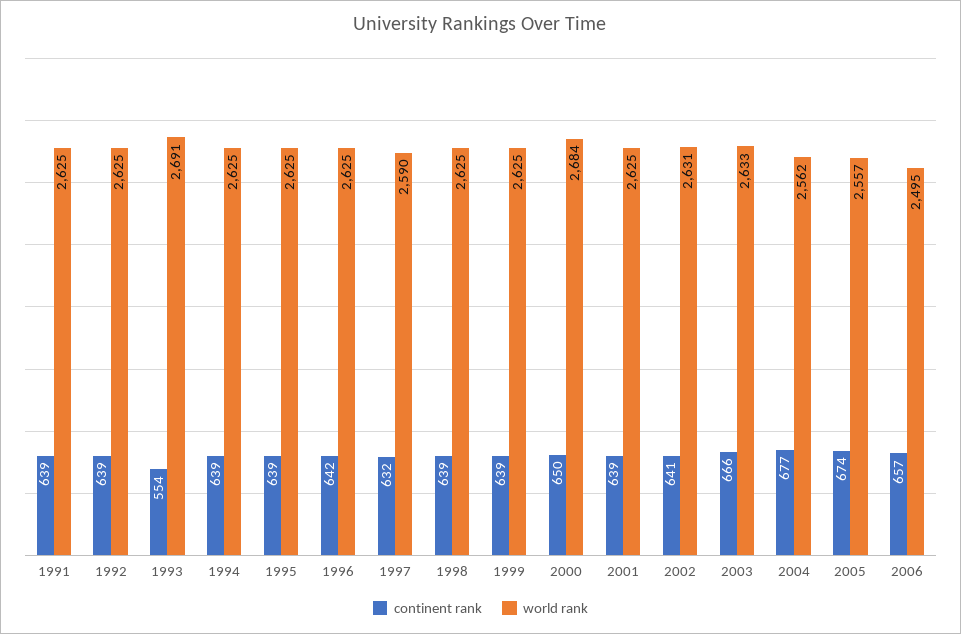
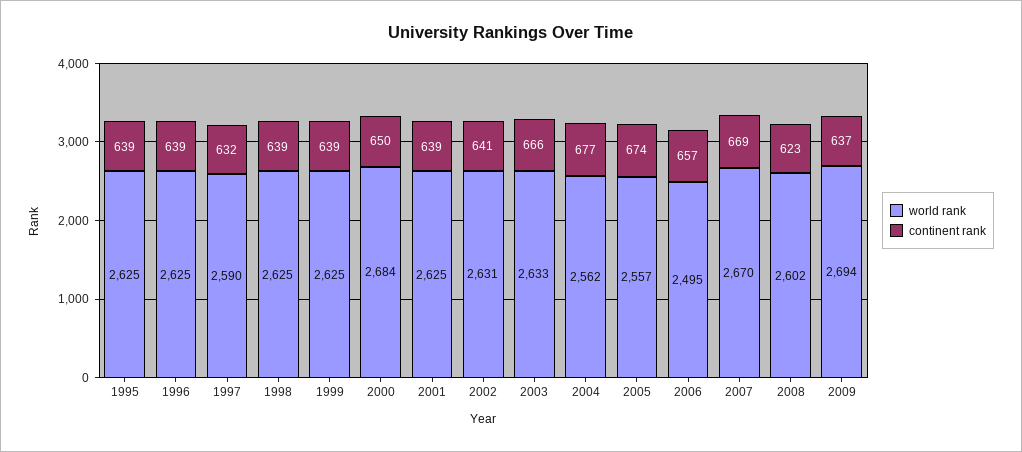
continent rank, 1991: 639 -> none
world rank, 1991: 2625 -> none
continent rank, 1992: 639 -> none
world rank, 1992: 2625 -> none
continent rank, 1993: 554 -> none
world rank, 1993: 2691 -> none
continent rank, 1994: 639 -> none
world rank, 1994: 2625 -> none
continent rank, 1996: 642 -> 639
world rank, 2007: none -> 2670
continent rank, 2007: none -> 669
world rank, 2008: none -> 2602
continent rank, 2008: none -> 623
world rank, 2009: none -> 2694
continent rank, 2009: none -> 637

